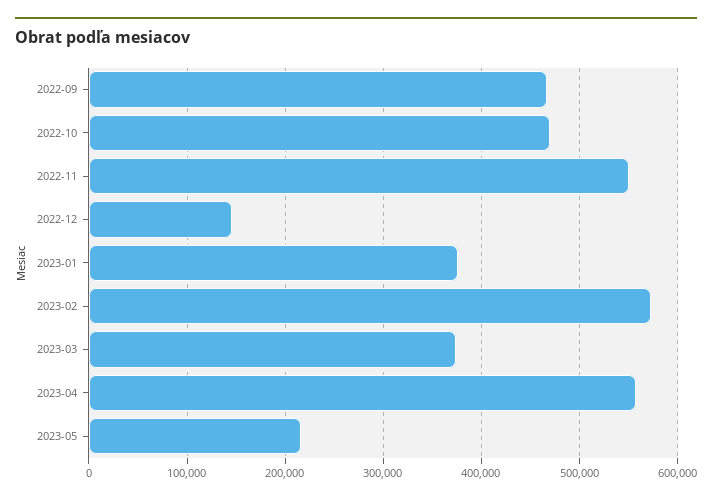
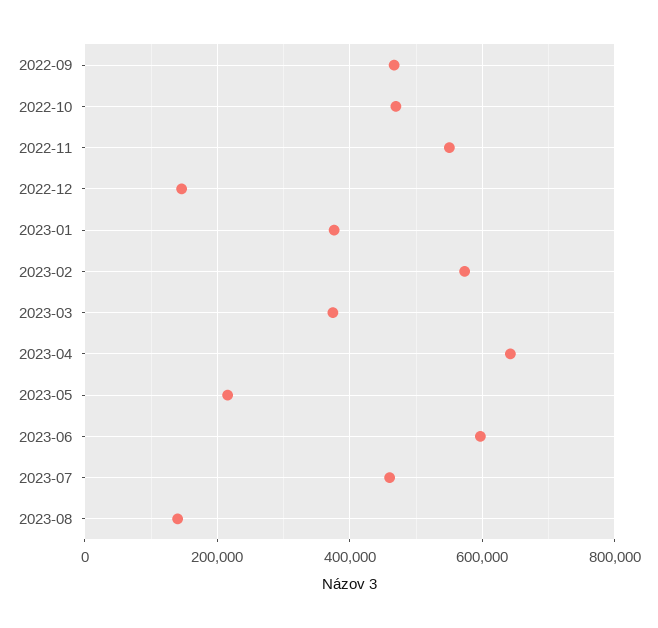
2023-04: 560000 -> 640000
2023-06: none -> 600000
2023-07: none -> 460000
2023-08: none -> 140000

